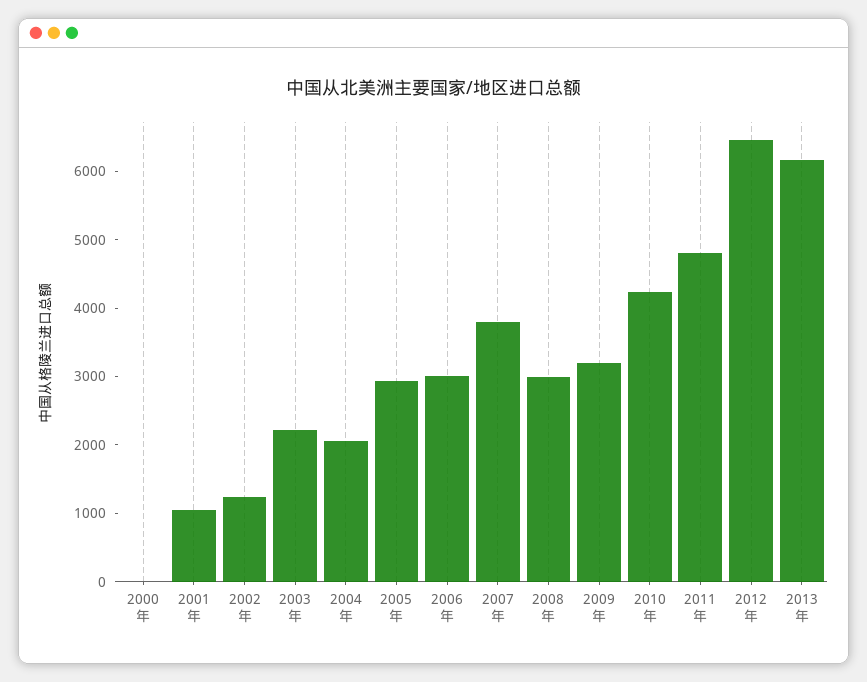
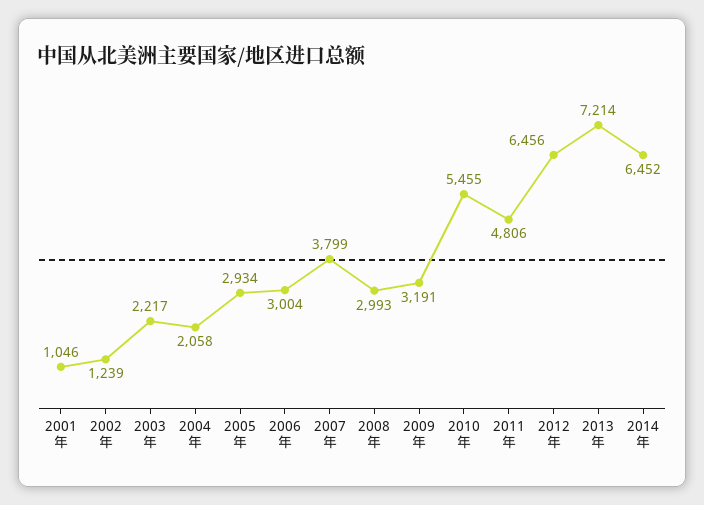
2000年: 0 -> none
2010年: 4200 -> 5455
2013年: 6200 -> 7214
2014年: none -> 6452

